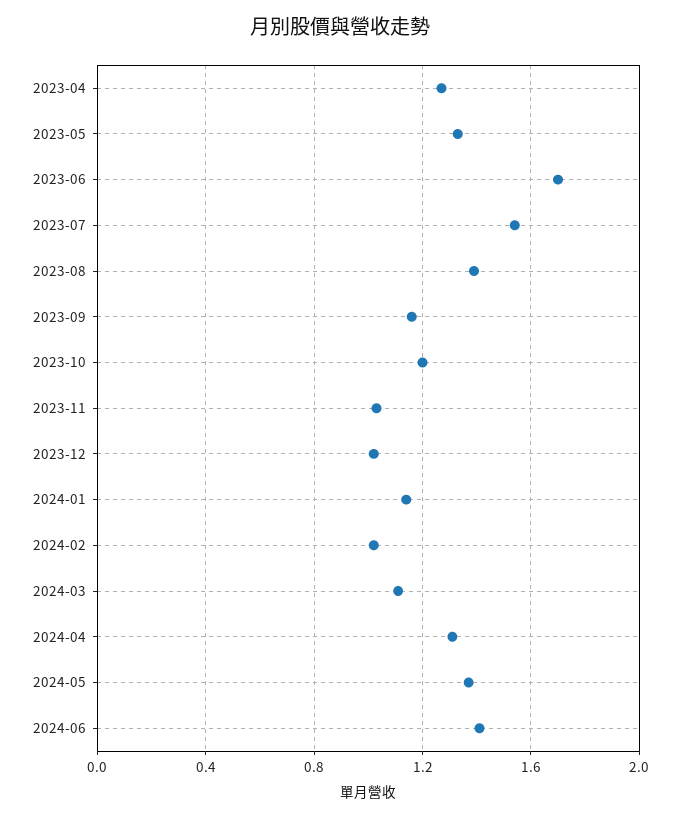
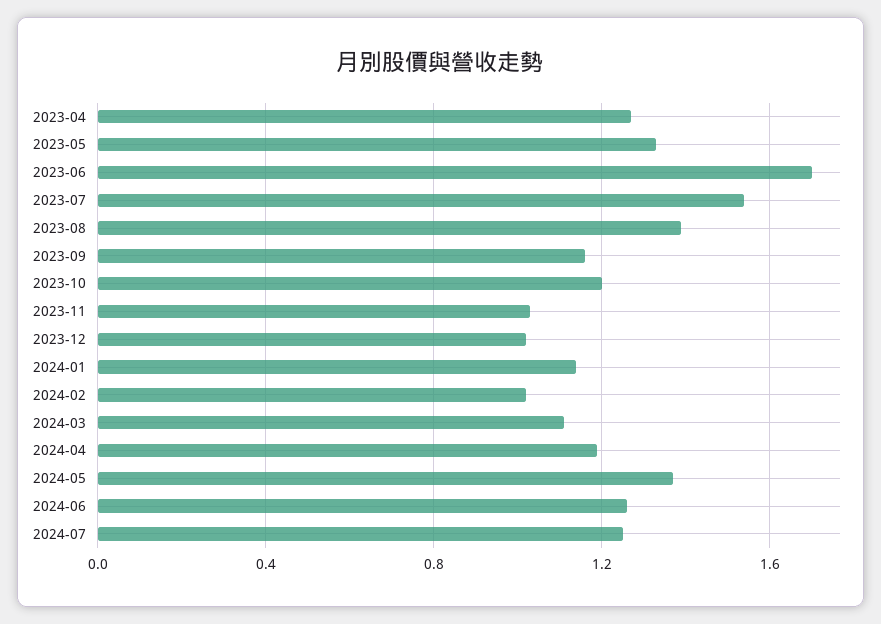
2024-04: 1.3 -> 1.2
2024-06: 1.4 -> 1.25
2024-07: none -> 1.25

